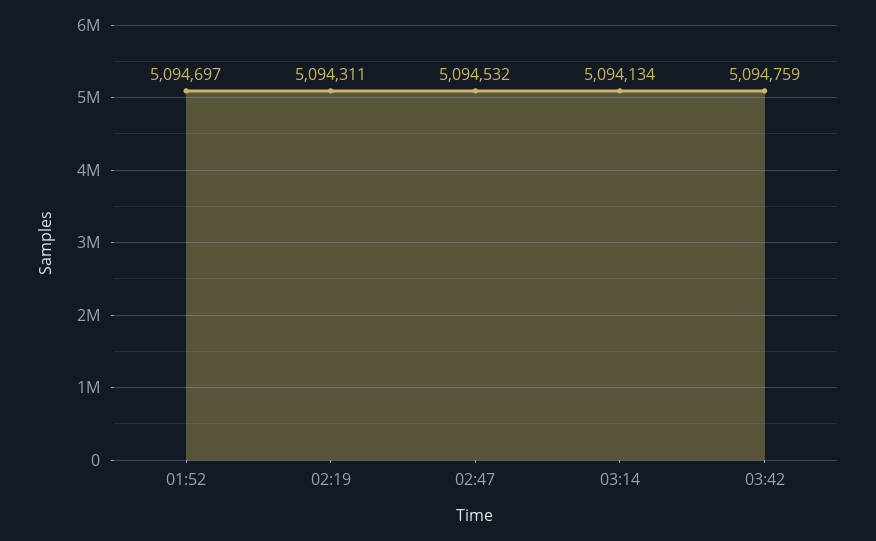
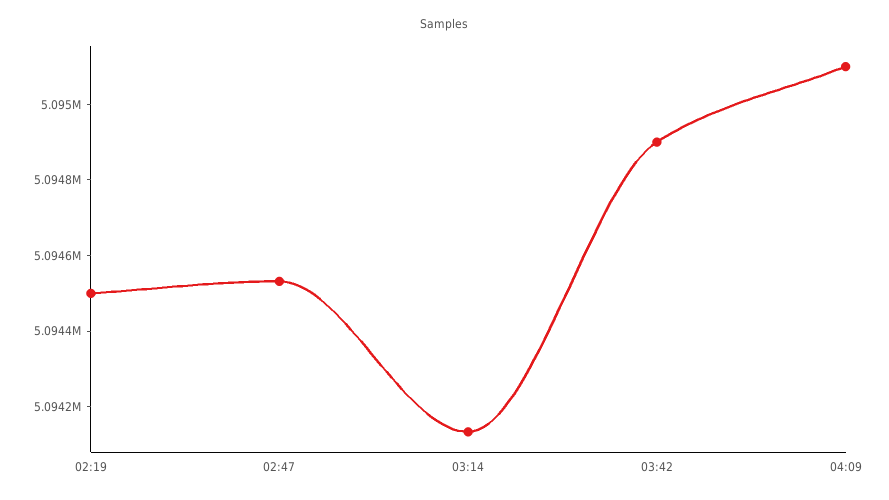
01:52: 5094697 -> none
02:19: 5094311 -> 5094500
03:42: 5094759 -> 5094900
04:09: none -> 5095100

